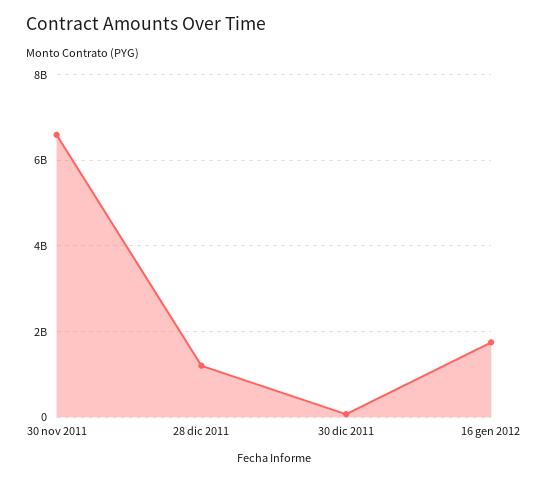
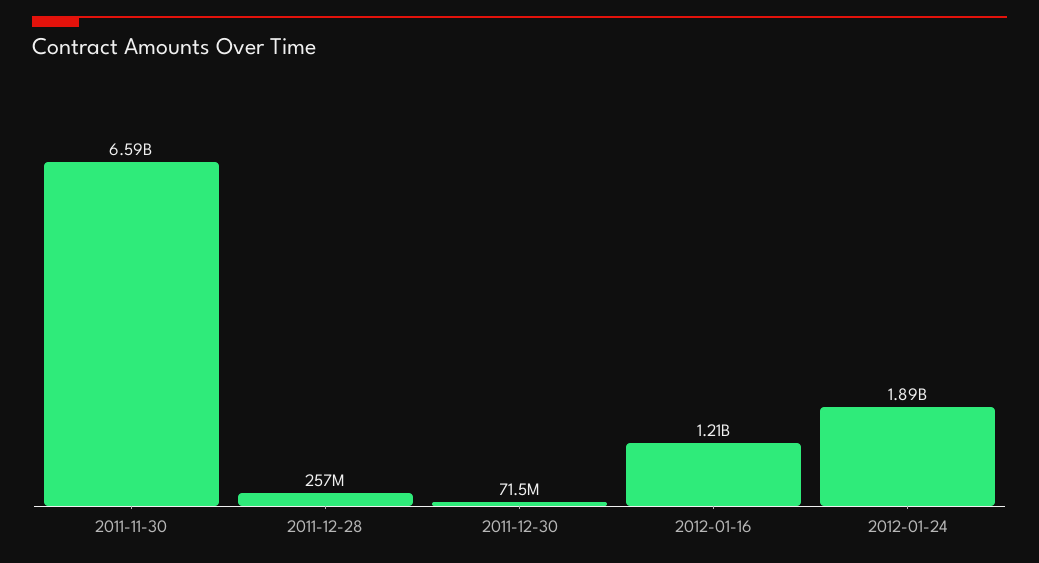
28 dic 2011: 1200000000 -> 257000000
16 gen 2012: 1800000000 -> 1210000000
2012-01-24: none -> 1890000000

